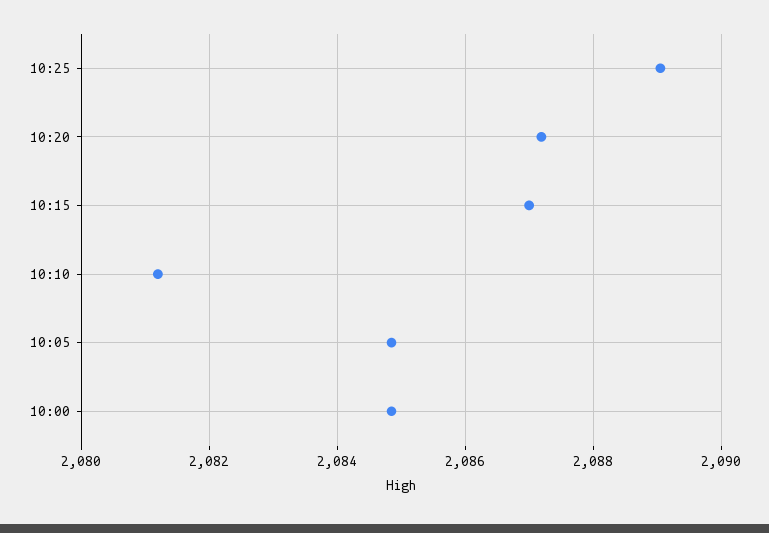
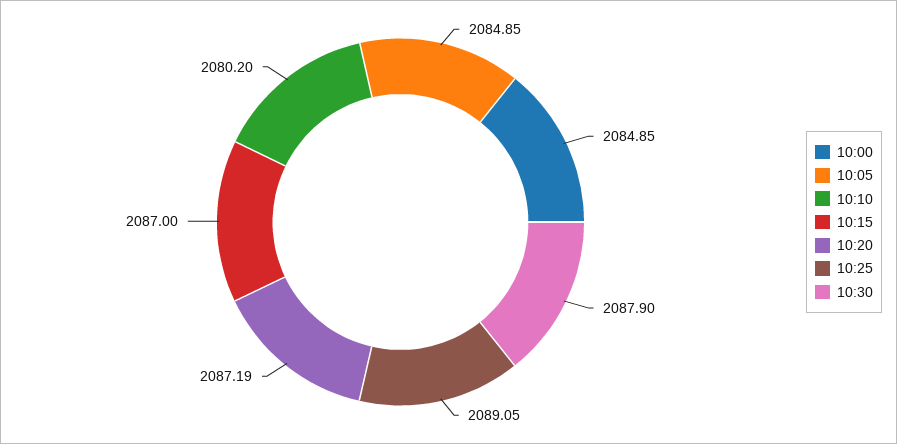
10:10: 2081.2 -> 2080.2
10:30: none -> 2087.9

